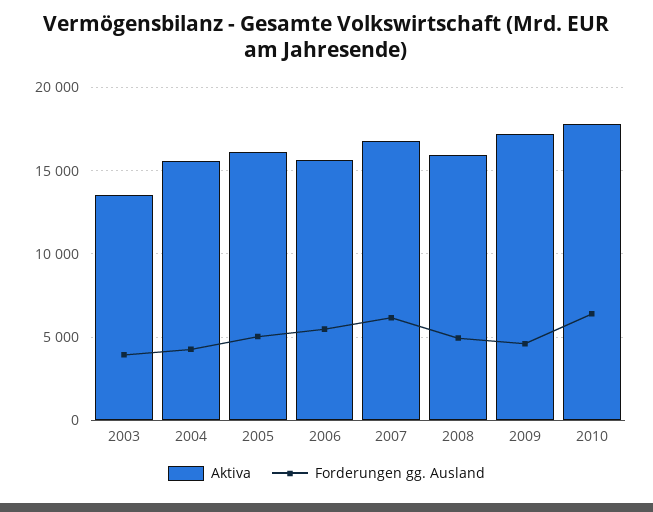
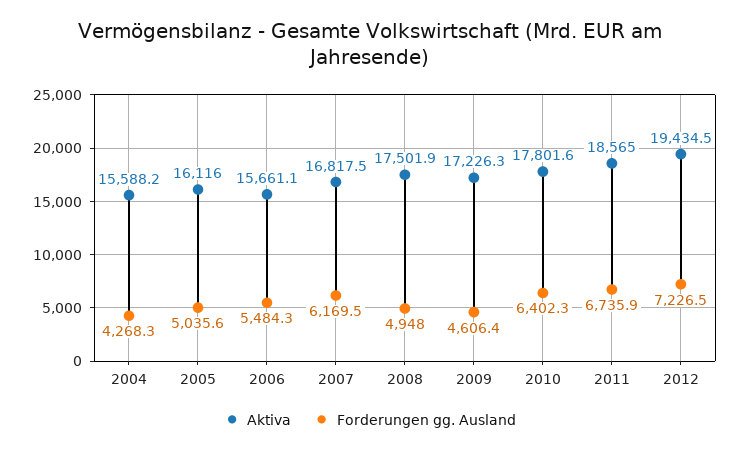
Aktiva, 2003: 13500 -> none
Forderungen gg. Ausland, 2003: 4000 -> none
Aktiva, 2008: 16000 -> 17501.9
Aktiva, 2011: none -> 18565
Forderungen gg. Ausland, 2011: none -> 6735.9
Aktiva, 2012: none -> 19434.5
Forderungen gg. Ausland, 2012: none -> 7226.5

